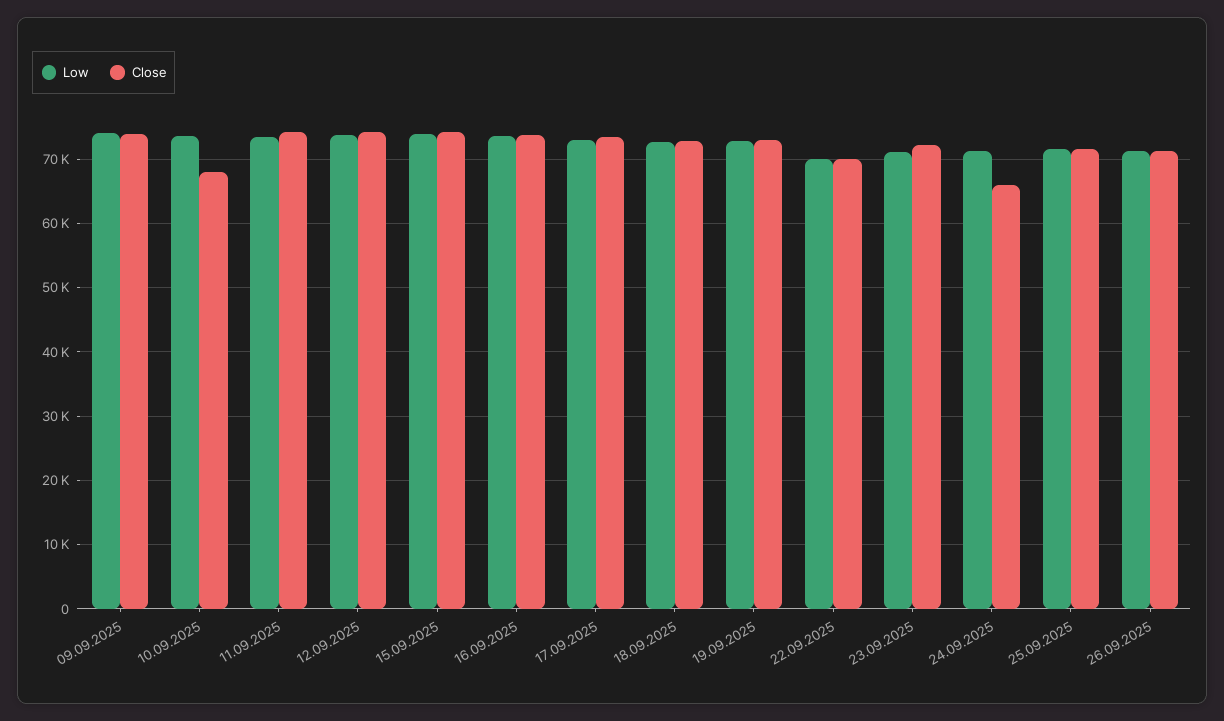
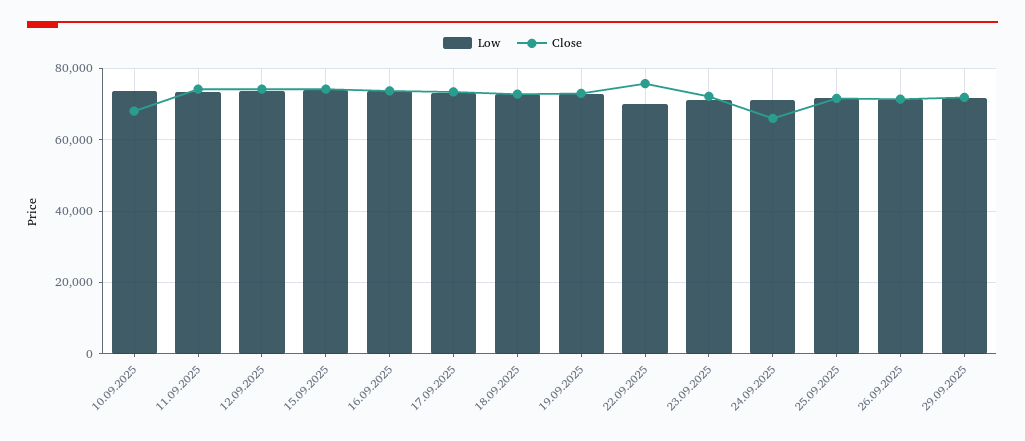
Low, 09.09.2025: 74000 -> none
Close, 09.09.2025: 74000 -> none
Close, 22.09.2025: 70000 -> 76000
Low, 29.09.2025: none -> 72000
Close, 29.09.2025: none -> 72000

